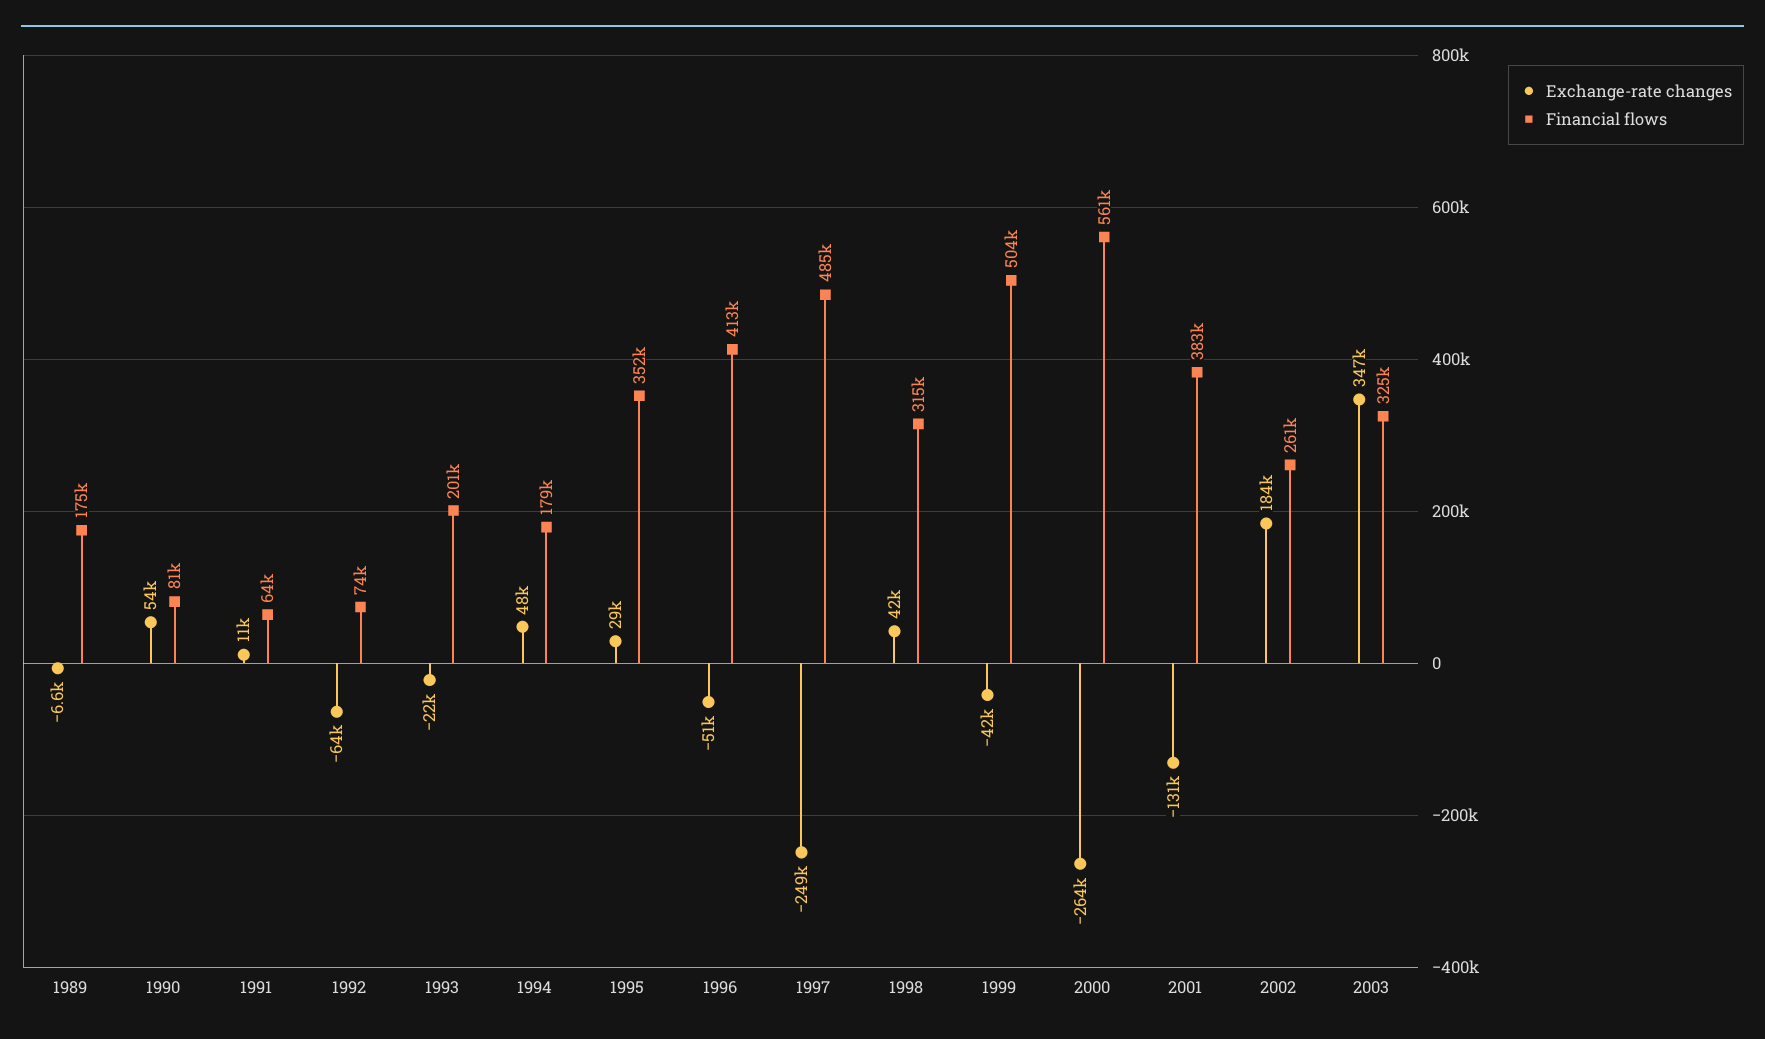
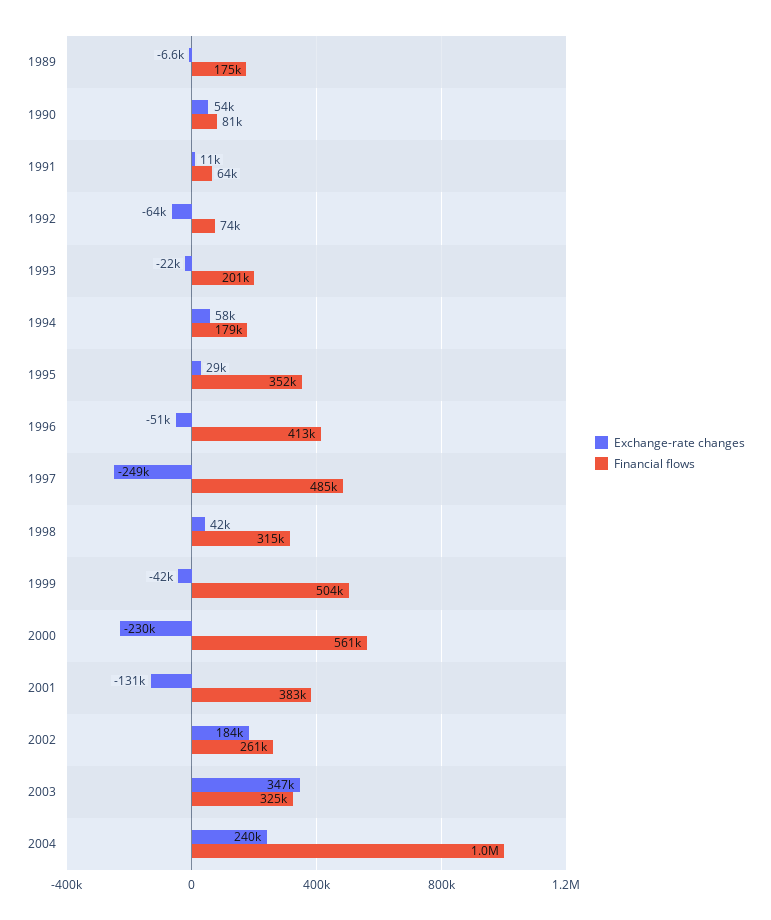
Exchange-rate changes, 1994: 48000 -> 58000
Exchange-rate changes, 2000: -264000 -> -230000
Exchange-rate changes, 2004: none -> 240000
Financial flows, 2004: none -> 1000000

